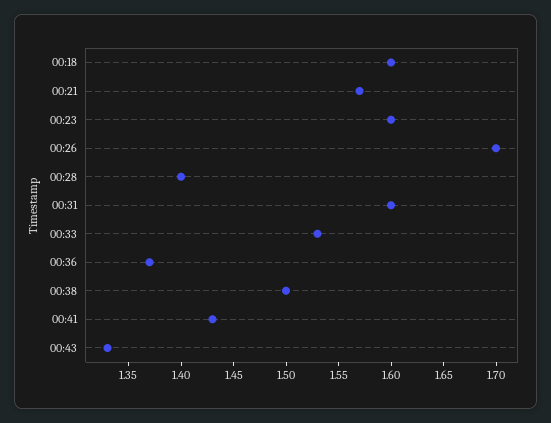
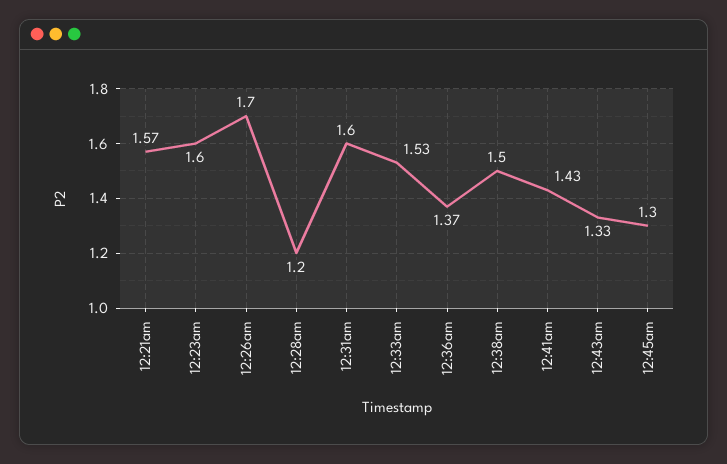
00:18: 1.6 -> none
00:28: 1.4 -> 1.2
12:45am: none -> 1.3

